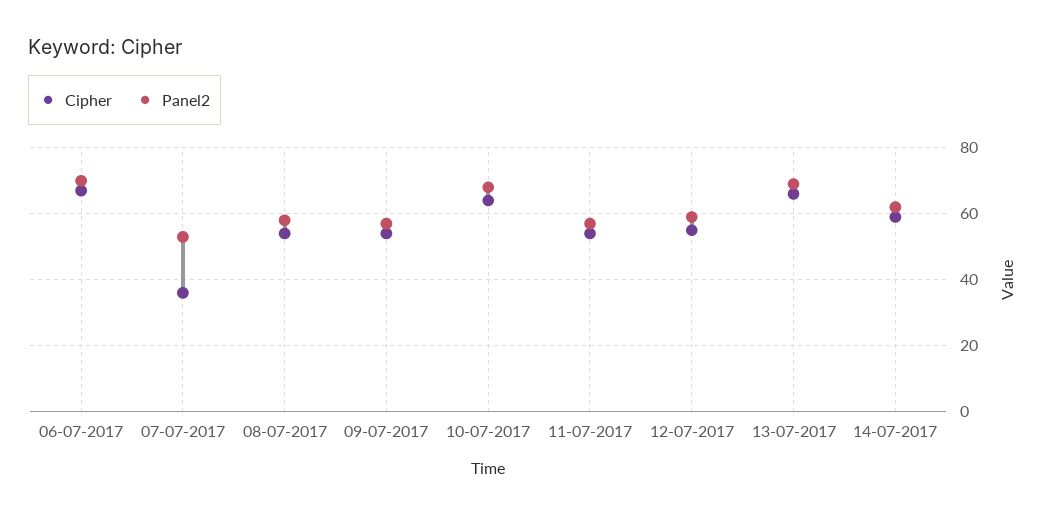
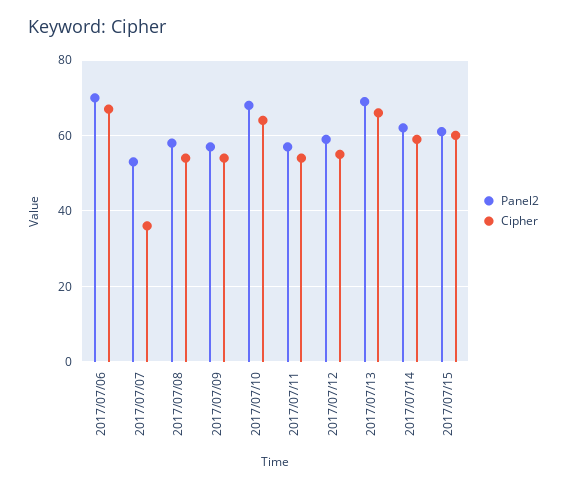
Panel2, 2017/07/15: none -> 60
Cipher, 2017/07/15: none -> 60

